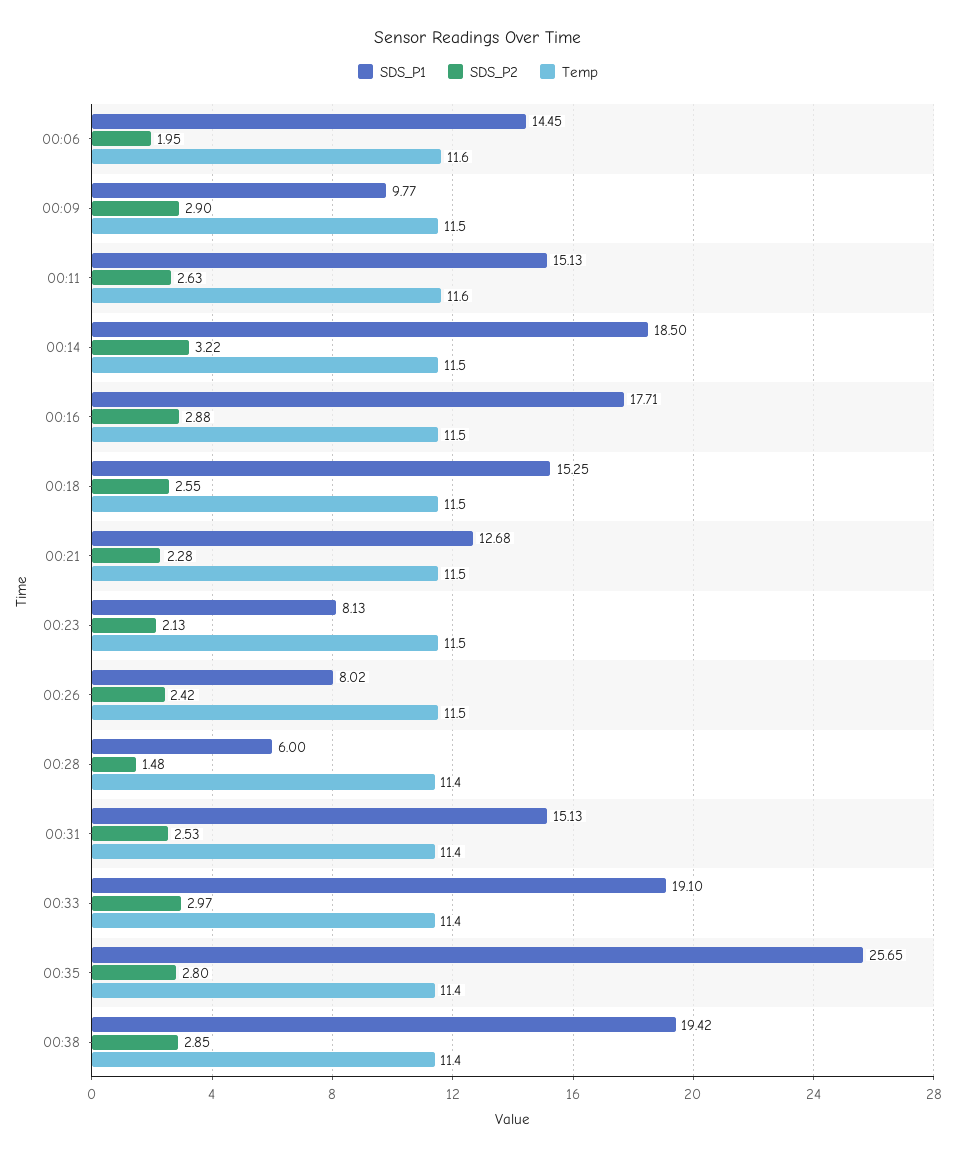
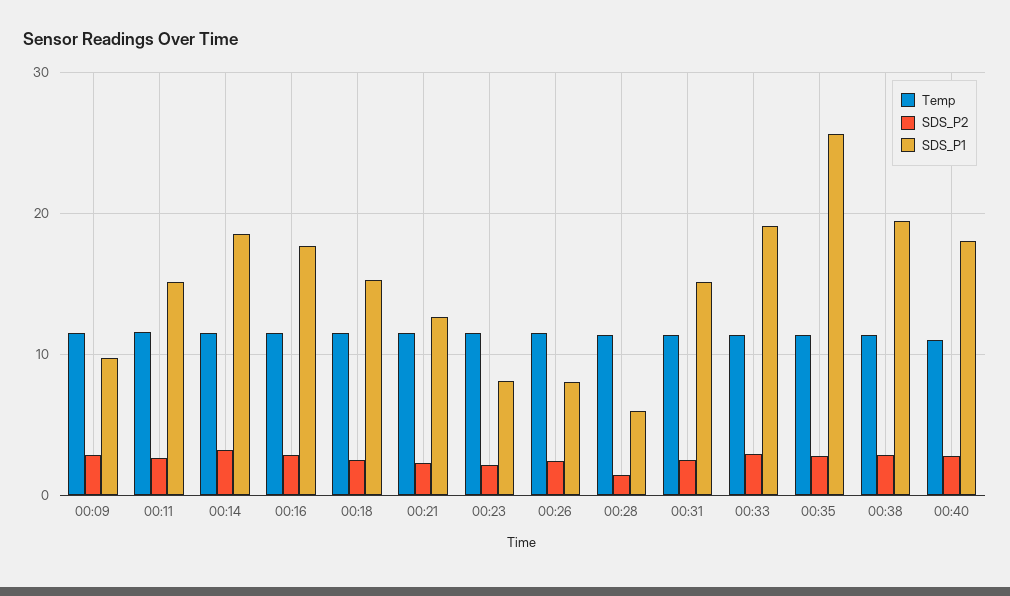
SDS_P1, 00:06: 14.45 -> none
SDS_P2, 00:06: 1.95 -> none
Temp, 00:06: 11.6 -> none
Temp, 00:40: none -> 11
SDS_P2, 00:40: none -> 3
SDS_P1, 00:40: none -> 18

